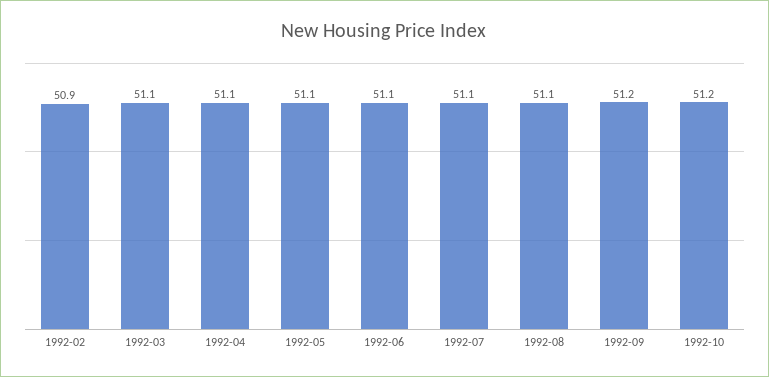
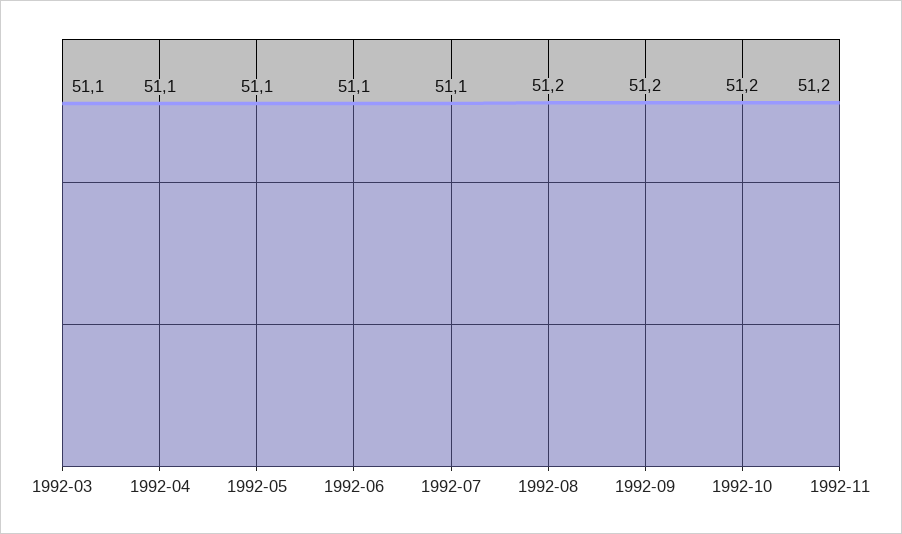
1992-02: 50.9 -> none
1992-08: 51.1 -> 51.2
1992-11: none -> 51.2

